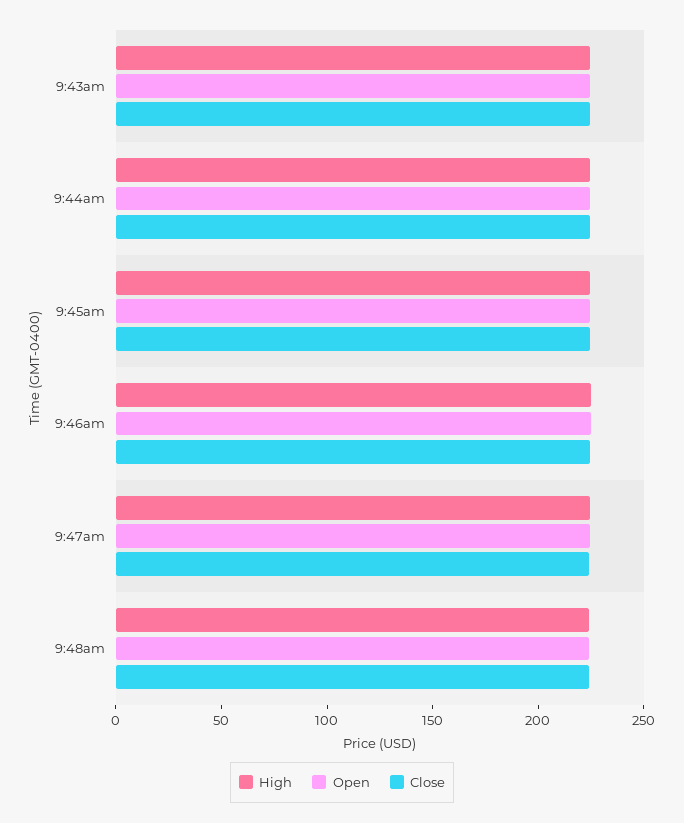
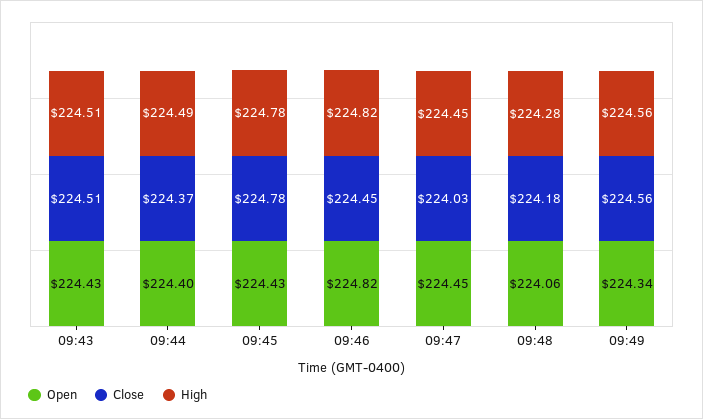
Open, 09:49: none -> 224.34
Close, 09:49: none -> 224.56
High, 09:49: none -> 224.56

